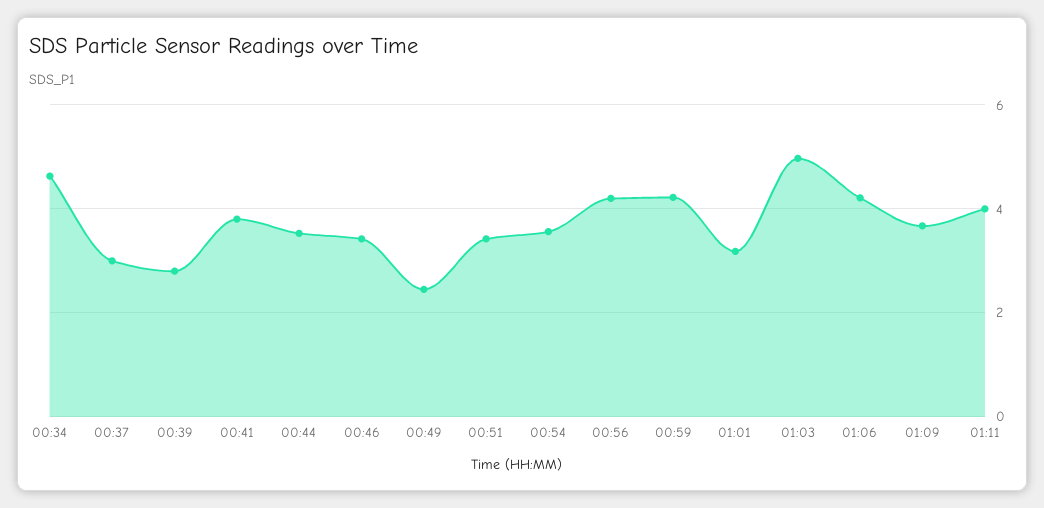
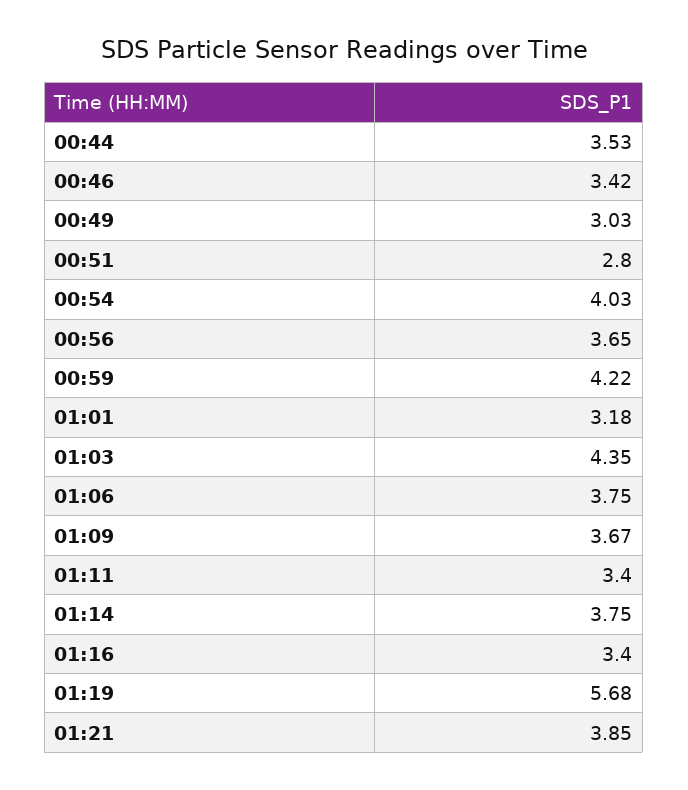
00:34: 4.6 -> none
00:37: 3 -> none
00:39: 2.8 -> none
00:41: 3.8 -> none
00:49: 2.4 -> 3.03
00:51: 3.4 -> 2.8
00:54: 3.6 -> 4.03
00:56: 4.2 -> 3.65
01:03: 5 -> 4.35
01:06: 4.2 -> 3.75
01:11: 4 -> 3.4
01:14: none -> 3.75
01:16: none -> 3.4
01:19: none -> 5.68
01:21: none -> 3.85

